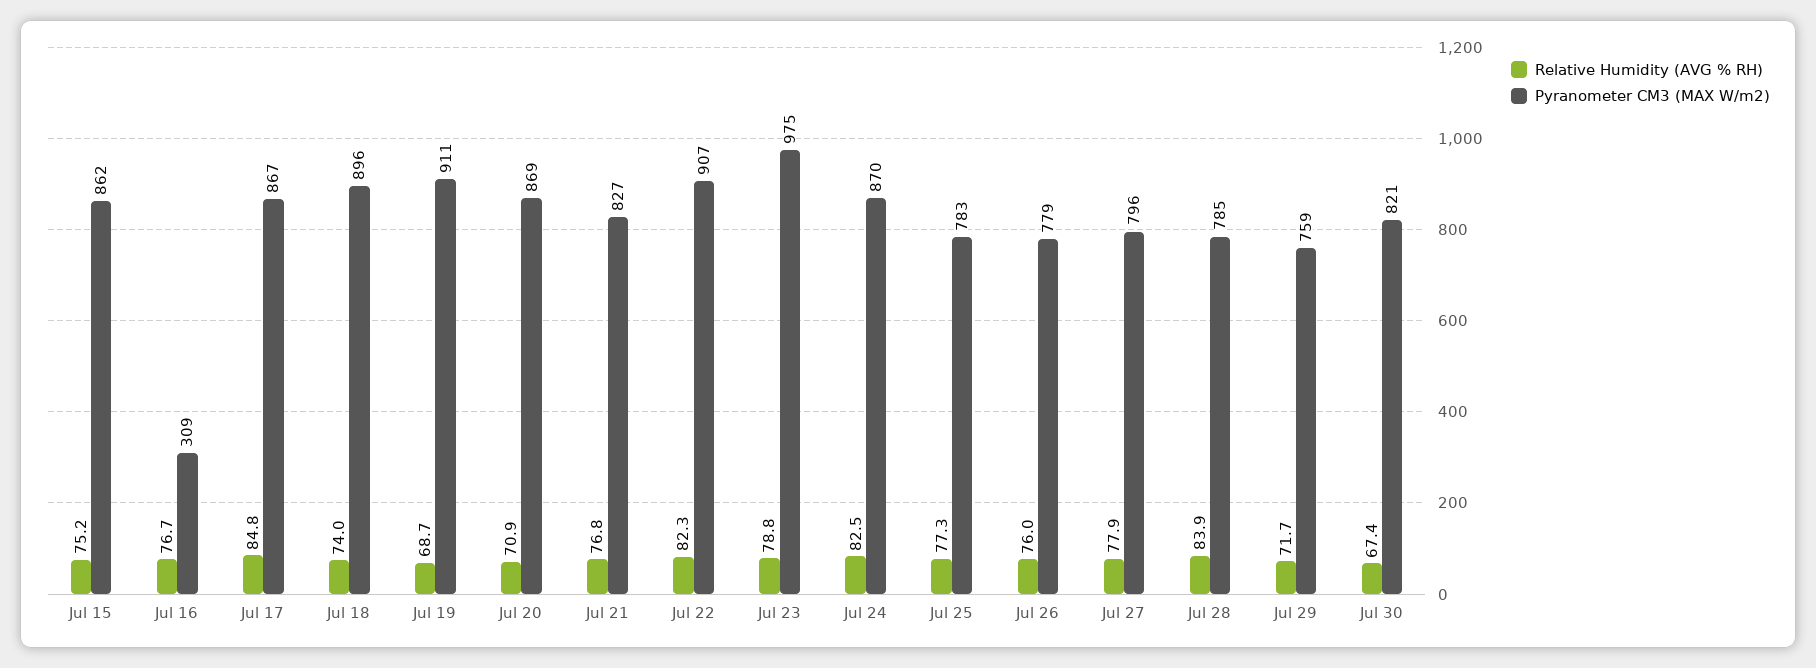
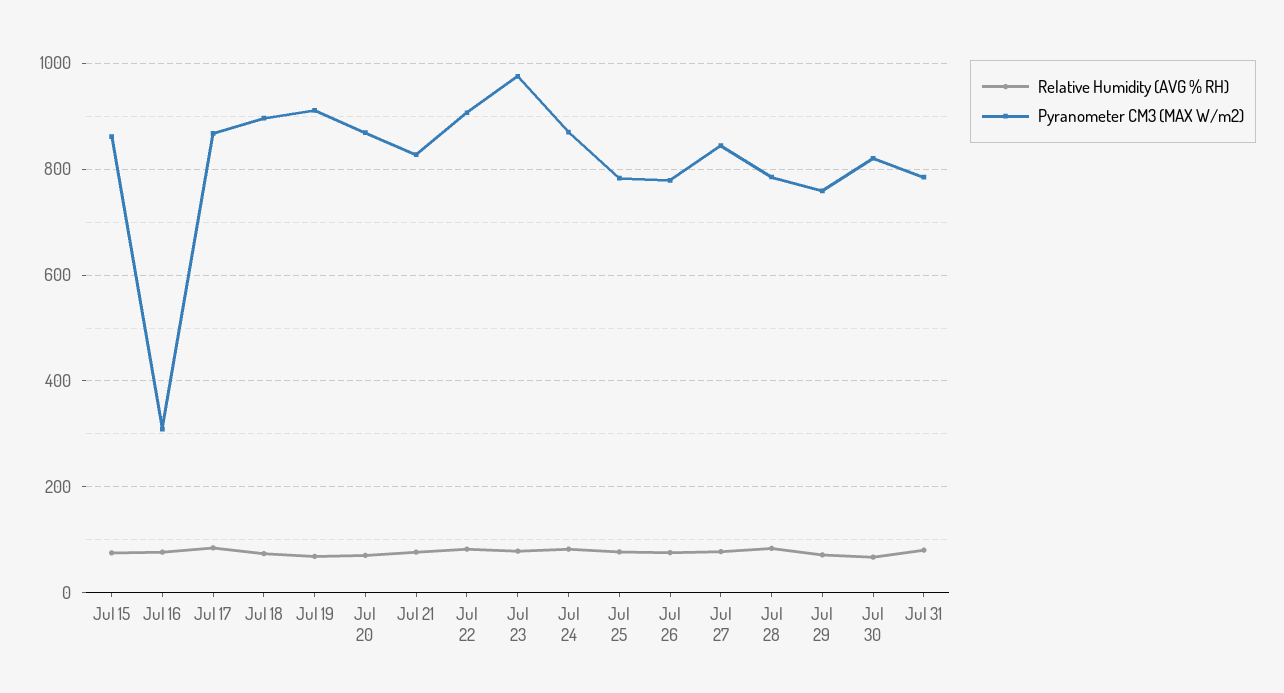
Pyranometer CM3 (MAX W/m2), Jul 27: 796 -> 840
Relative Humidity (AVG % RH), Jul 31: none -> 80
Pyranometer CM3 (MAX W/m2), Jul 31: none -> 780

